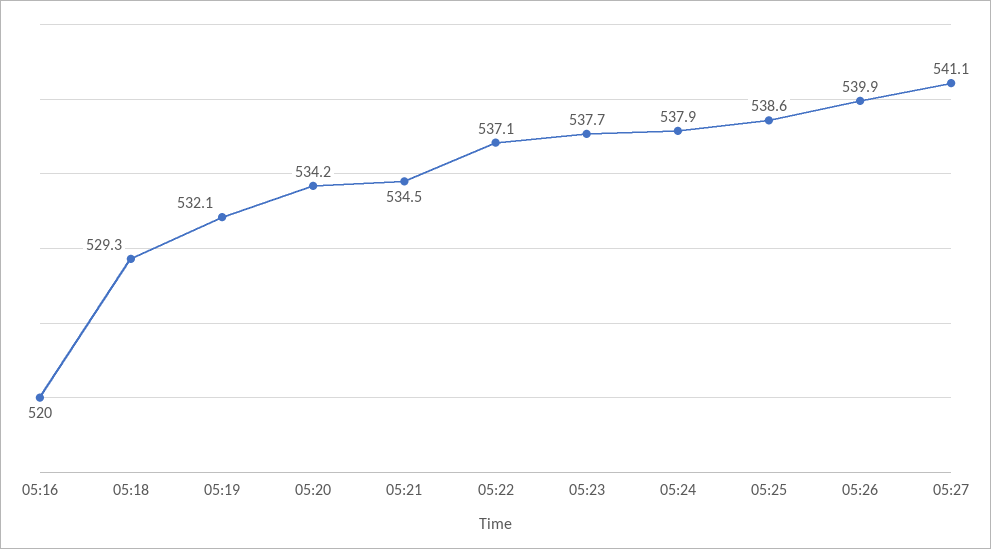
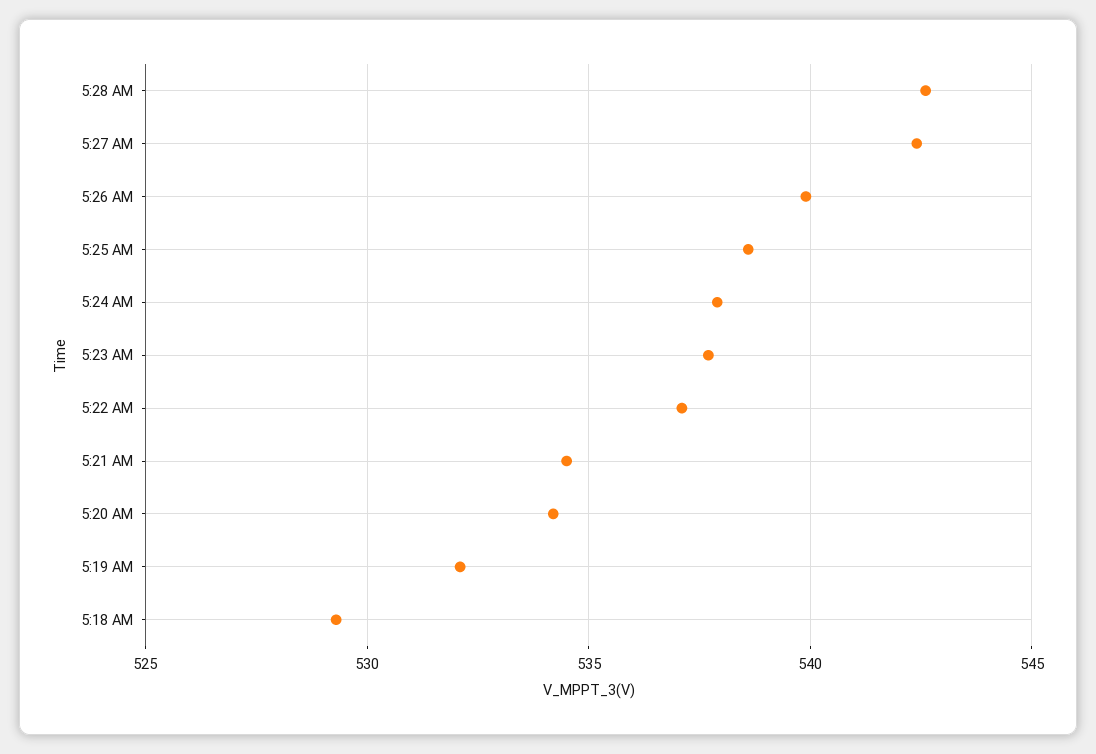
05:16: 520 -> none
05:27: 541.1 -> 542.5
5:28 AM: none -> 542.5

